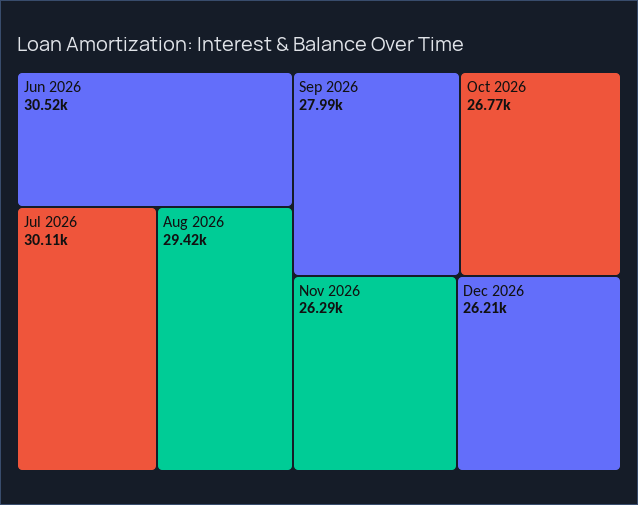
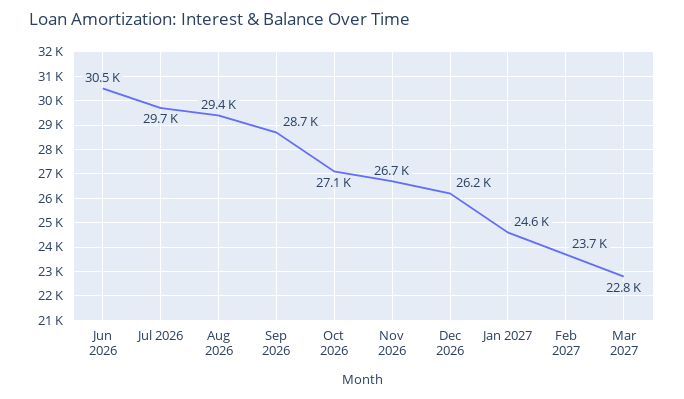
Jul 2026: 30110 -> 29700
Sep 2026: 27990 -> 28700
Oct 2026: 26770 -> 27100
Nov 2026: 26290 -> 26700
Jan 2027: none -> 24600
Feb 2027: none -> 23700
Mar 2027: none -> 22800

